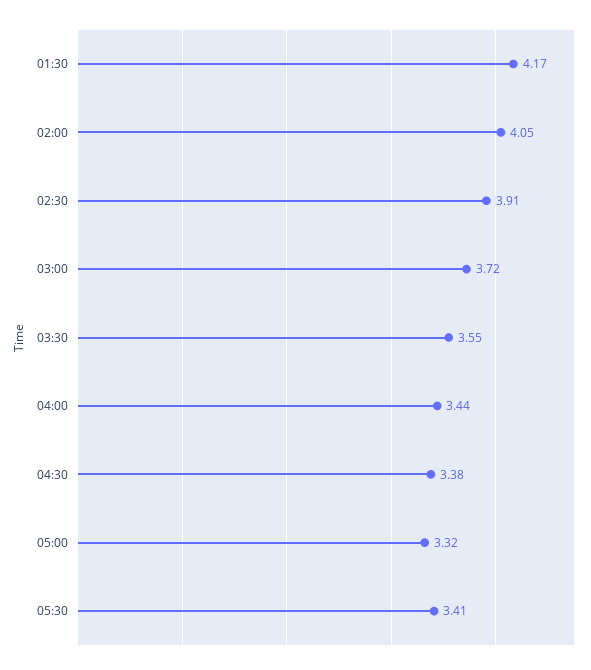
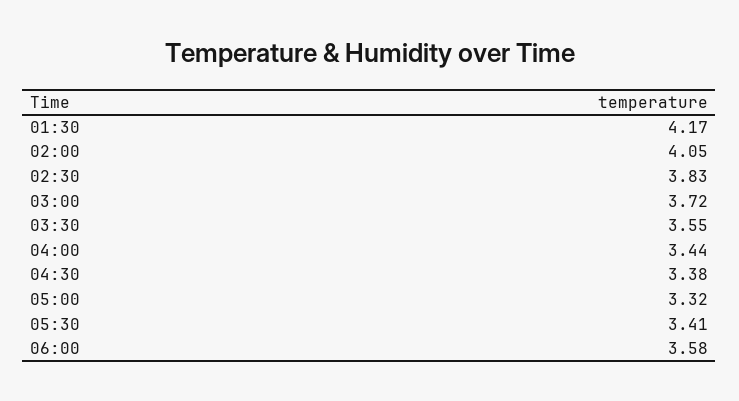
02:30: 3.91 -> 3.83
06:00: none -> 3.58

